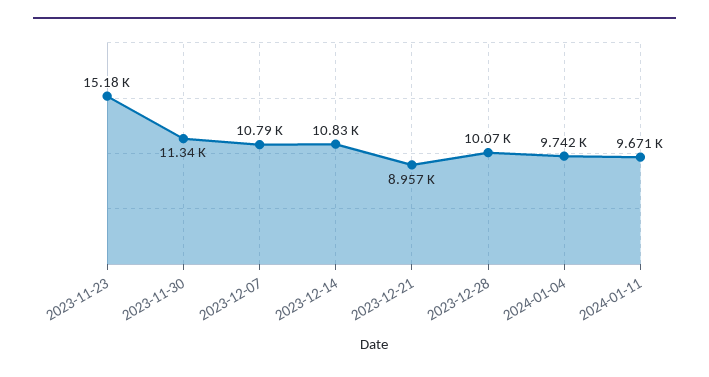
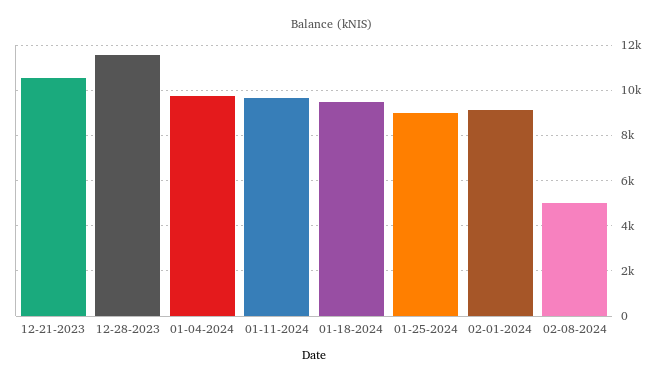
2023-11-23: 15180 -> none
2023-11-30: 11340 -> none
2023-12-07: 10790 -> none
2023-12-14: 10830 -> none
2023-12-21: 8957 -> 10500
2023-12-28: 10070 -> 11500
01-18-2024: none -> 9500
01-25-2024: none -> 9000
02-01-2024: none -> 9000
02-08-2024: none -> 5000

